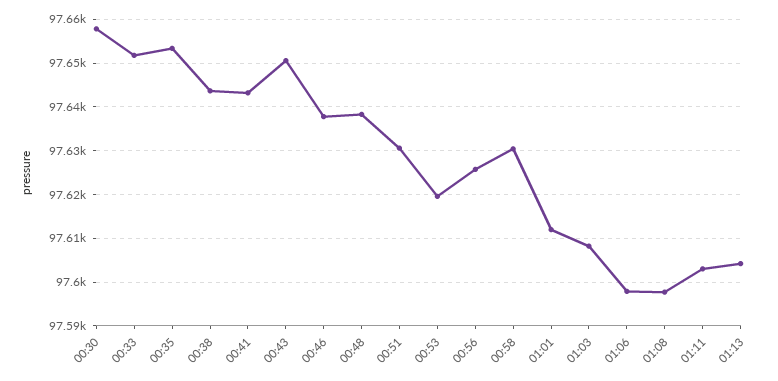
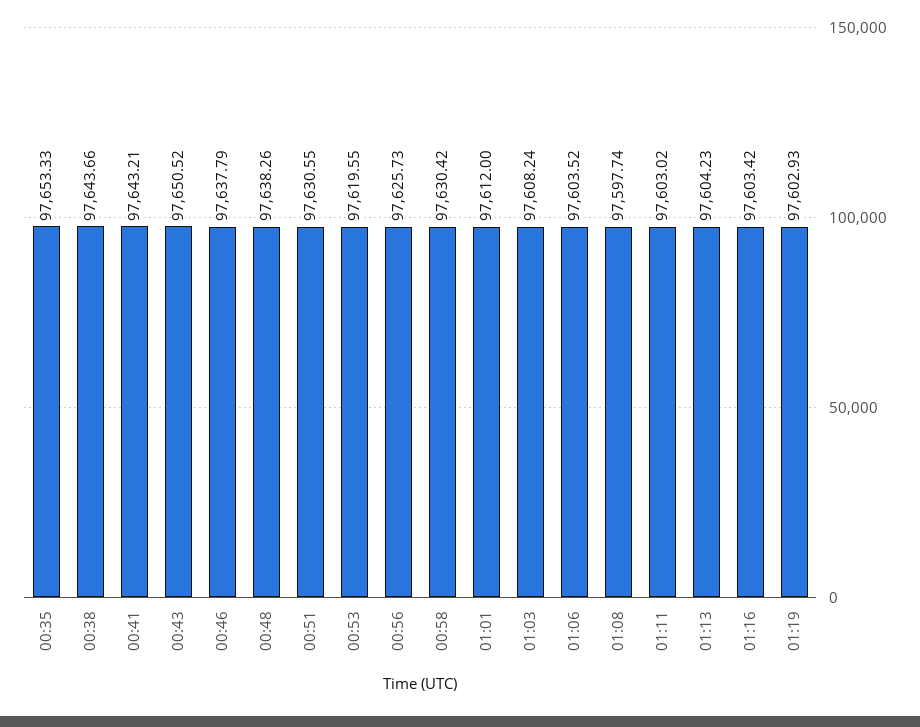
00:30: 97658 -> none
00:33: 97652 -> none
01:06: 97598 -> 97603.52
01:16: none -> 97603.42
01:19: none -> 97602.93

